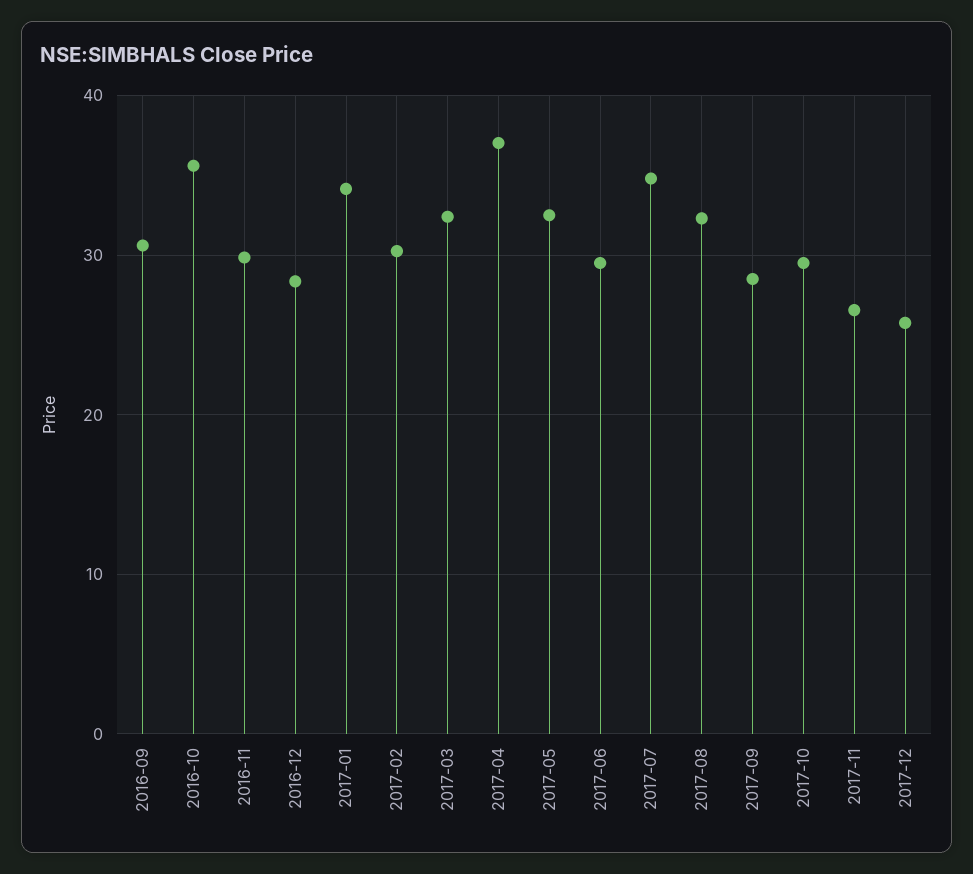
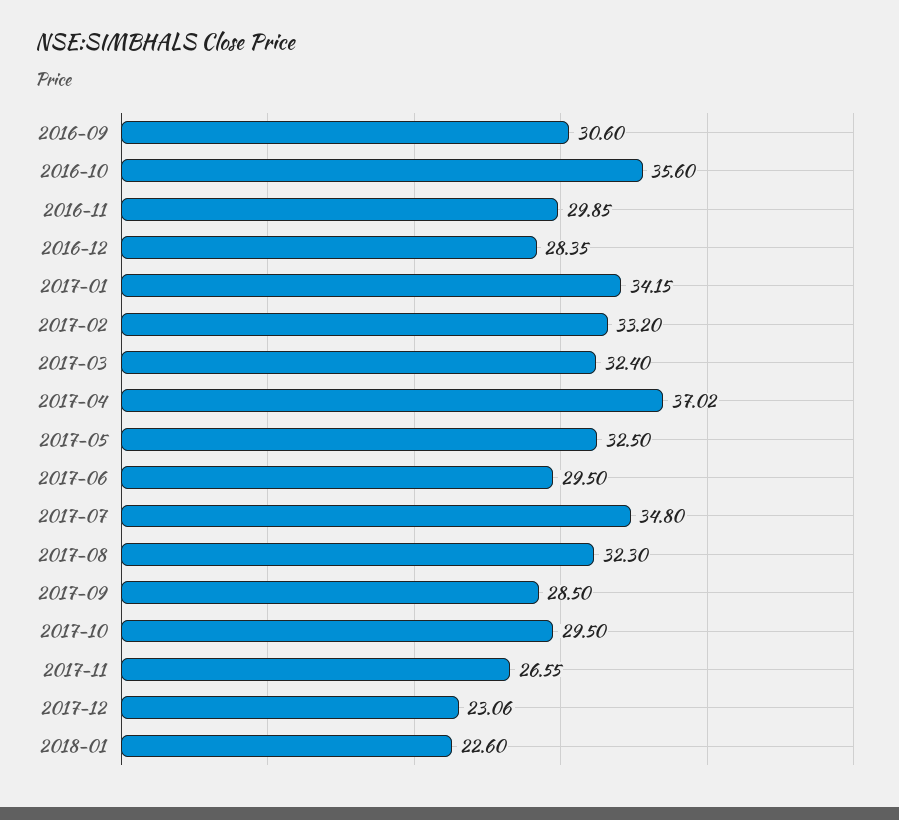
2017-02: 30 -> 33.2
2017-12: 26 -> 23.06
2018-01: none -> 22.6

